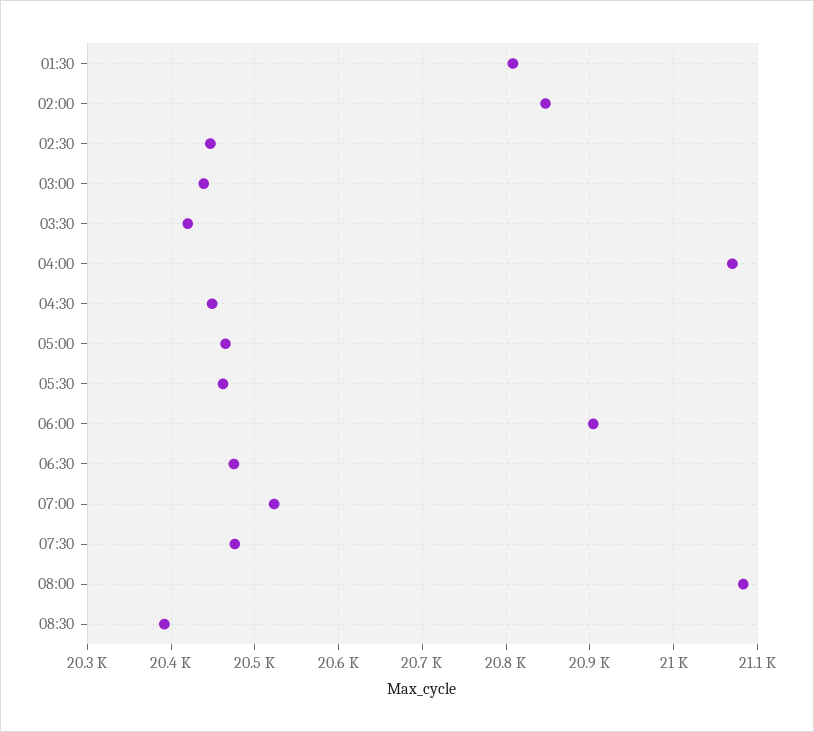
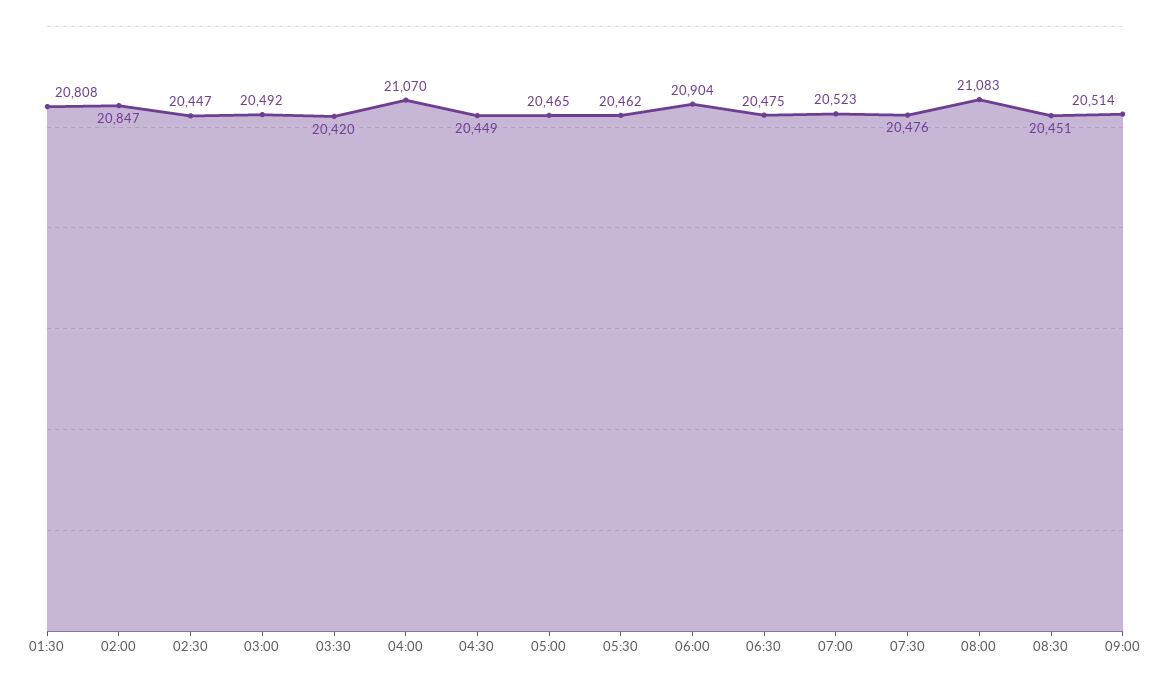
03:00: 20440 -> 20492
08:30: 20390 -> 20451
09:00: none -> 20514

